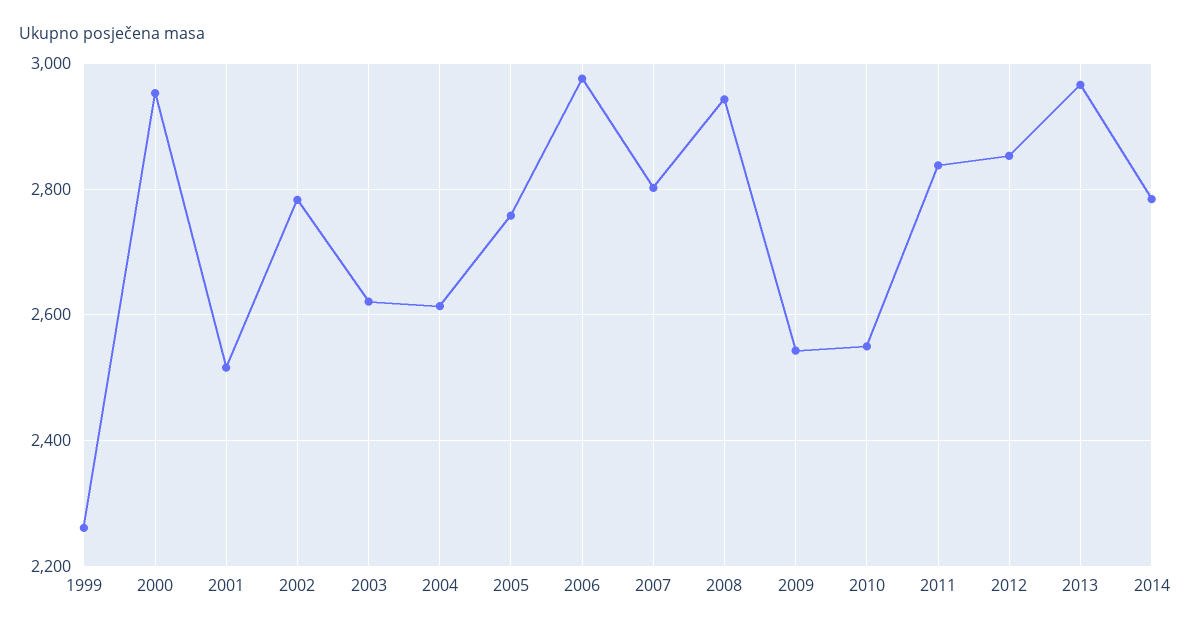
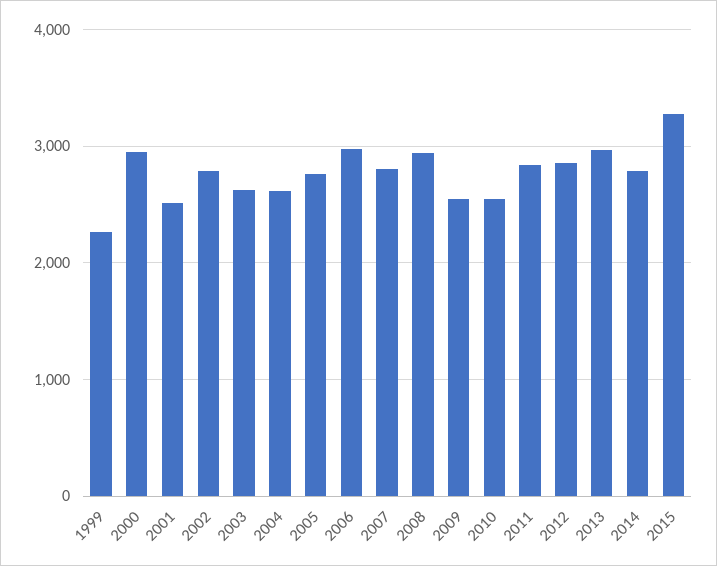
2015: none -> 3300

